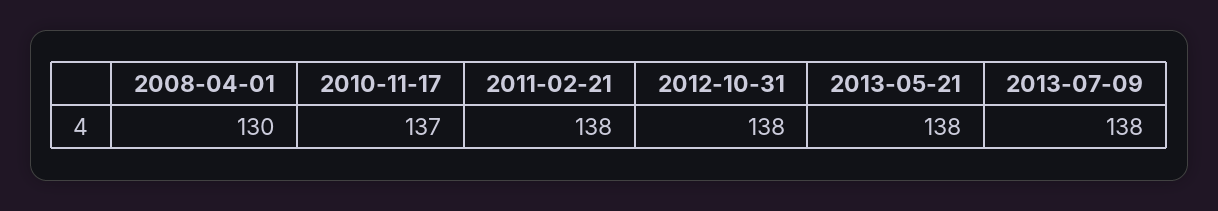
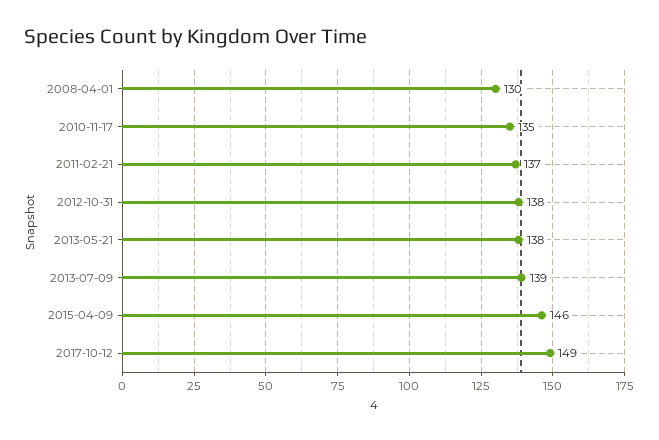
2010-11-17: 137 -> 135
2011-02-21: 138 -> 137
2013-07-09: 138 -> 139
2015-04-09: none -> 146
2017-10-12: none -> 149

